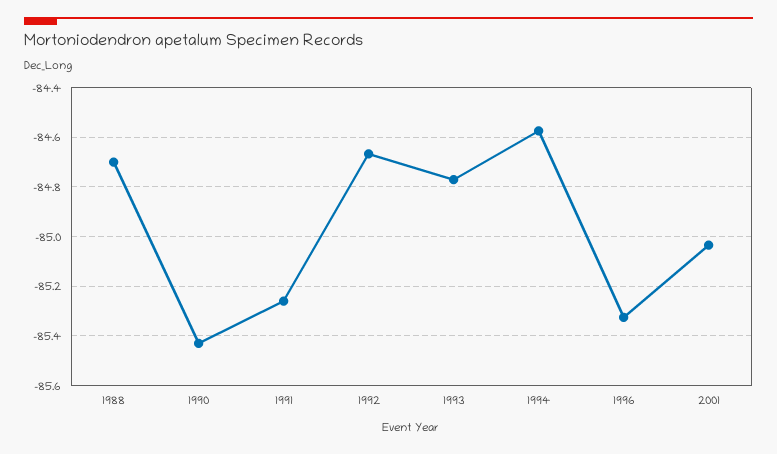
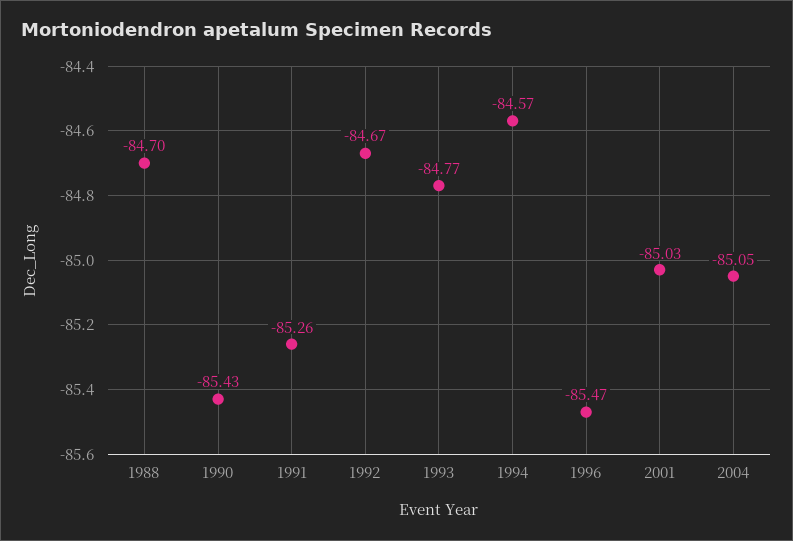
1996: -85.325 -> -85.47
2004: none -> -85.05

